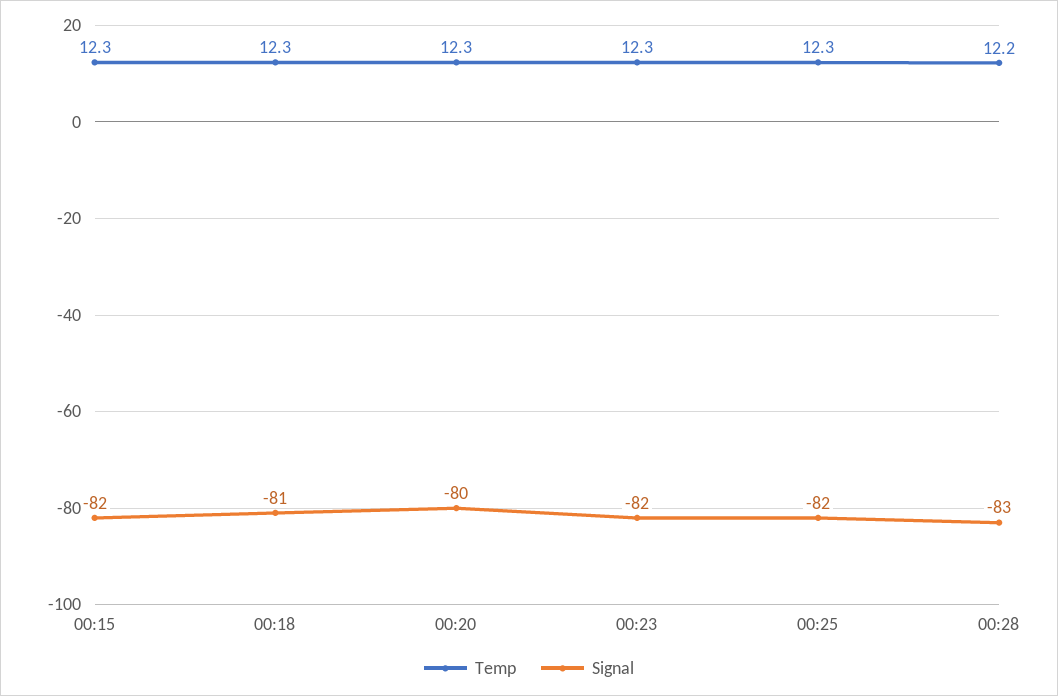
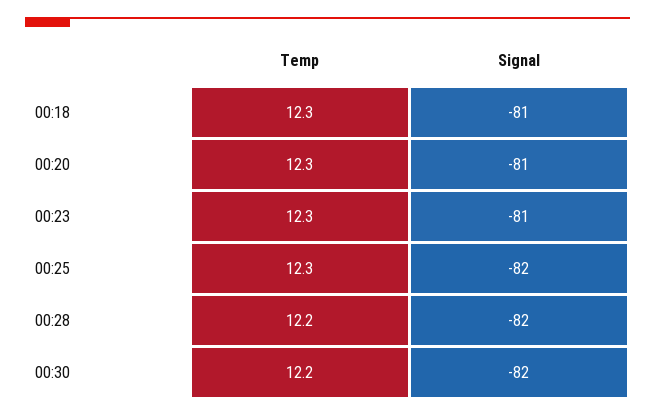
Temp, 00:15: 12.3 -> none
Signal, 00:15: -82 -> none
Signal, 00:20: -80 -> -81
Signal, 00:23: -82 -> -81
Signal, 00:28: -83 -> -82
Temp, 00:30: none -> 12.2
Signal, 00:30: none -> -82

